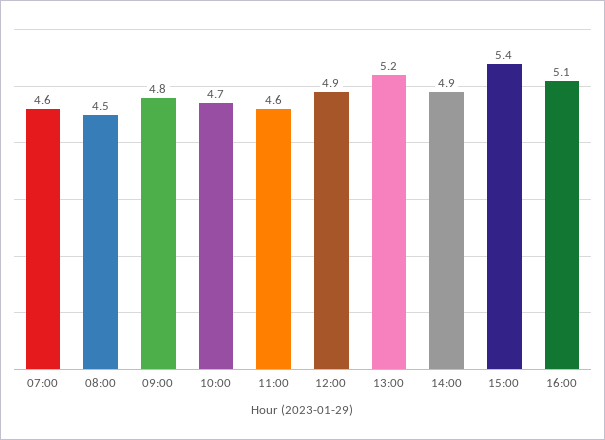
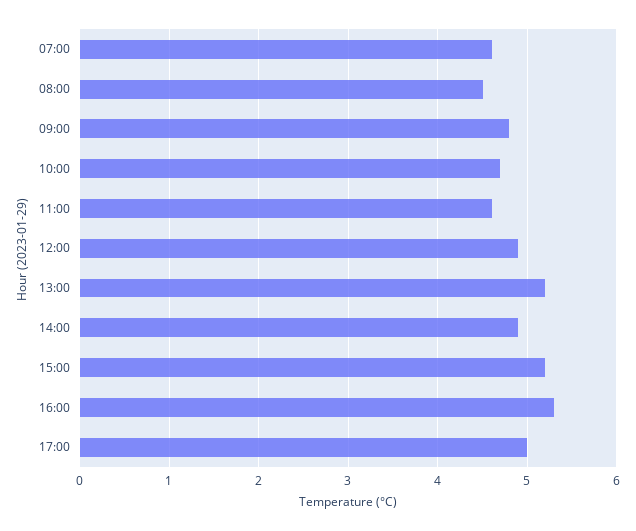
15:00: 5.4 -> 5.2
16:00: 5.1 -> 5.3
17:00: none -> 5

